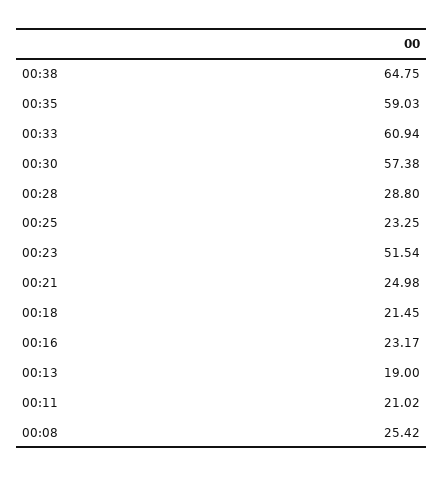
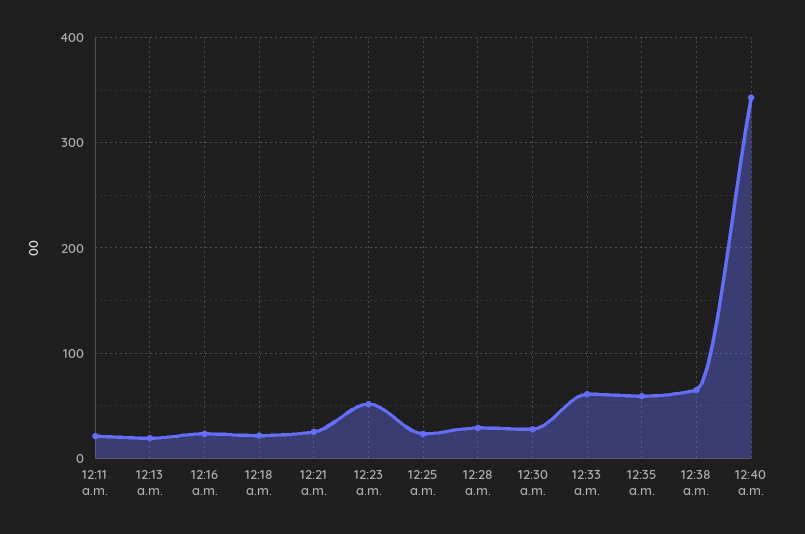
00:30: 57.38 -> 30
00:08: 25.42 -> none
12:40 a.m.: none -> 340

